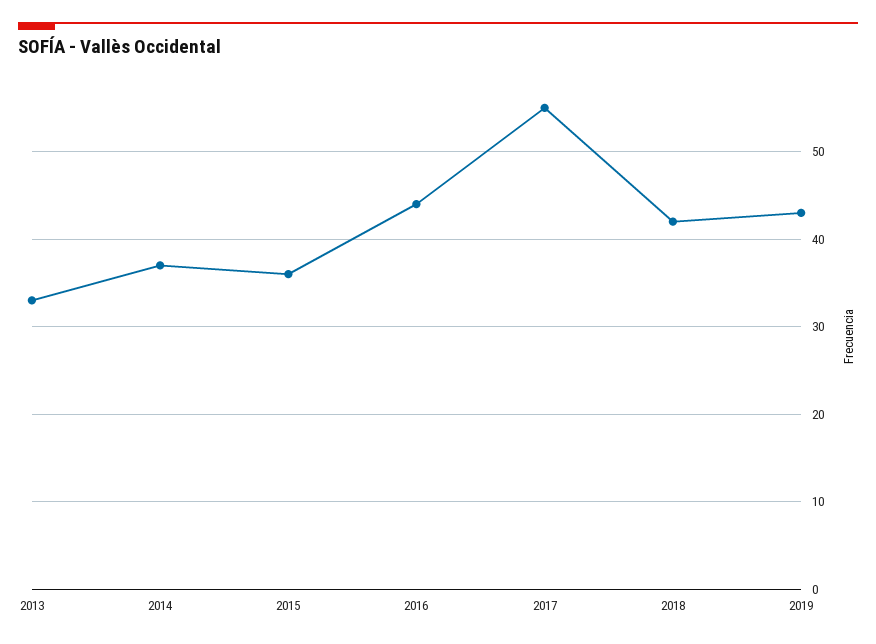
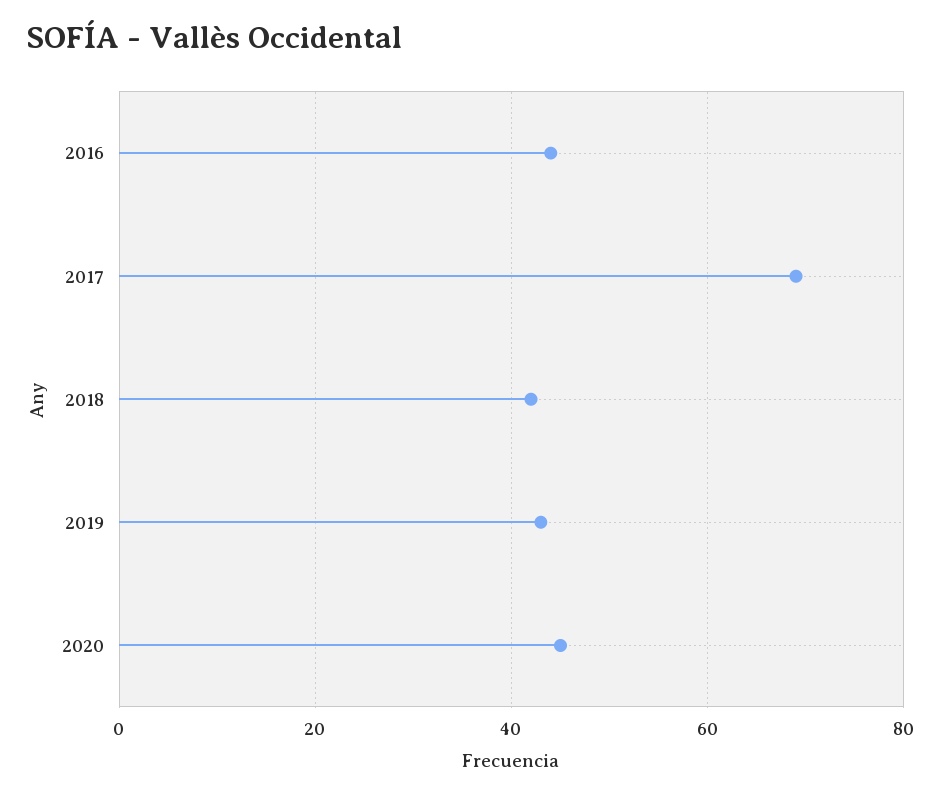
2013: 33 -> none
2014: 37 -> none
2015: 36 -> none
2017: 55 -> 70
2020: none -> 45

